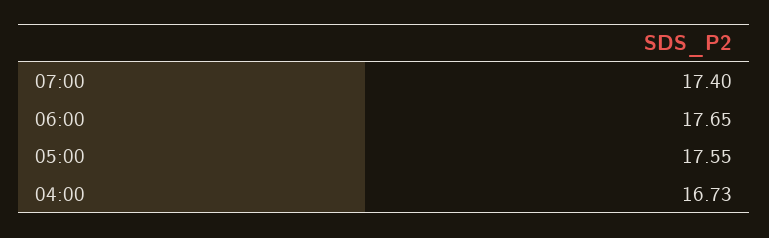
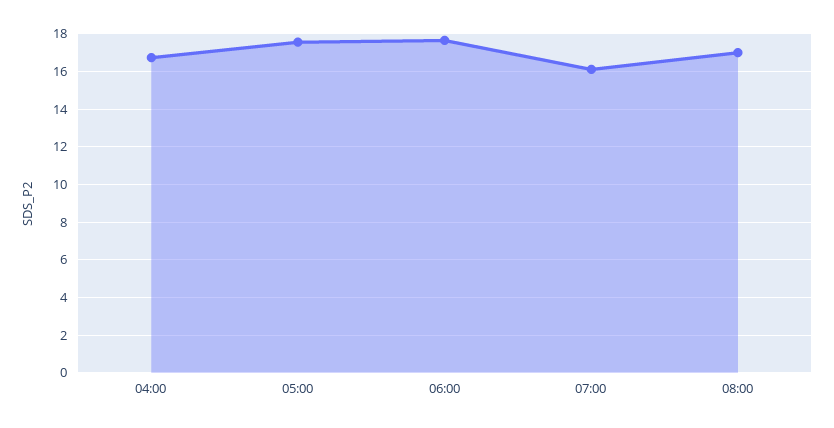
07:00: 17.4 -> 16
08:00: none -> 17

